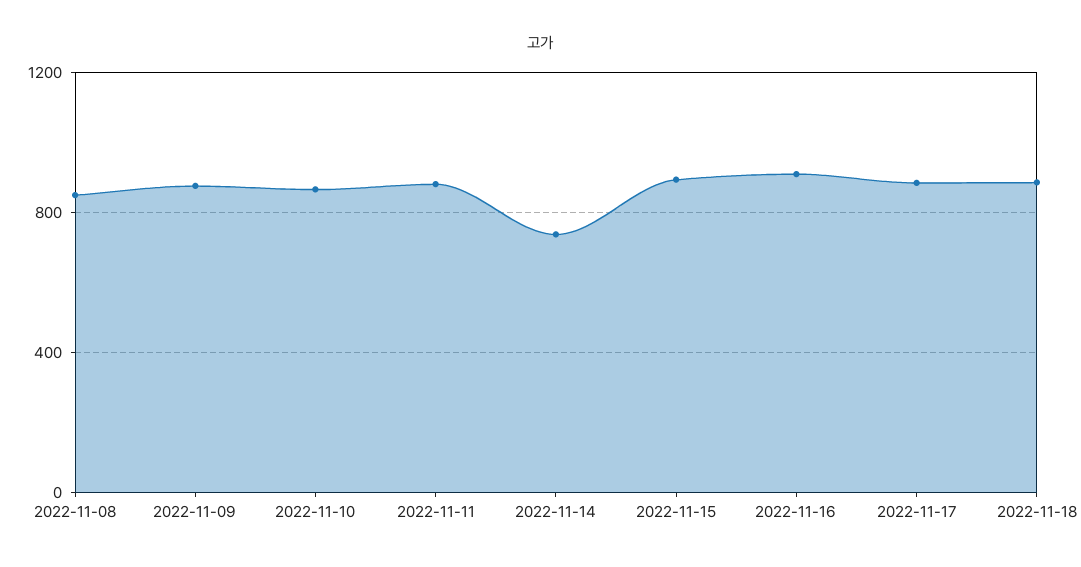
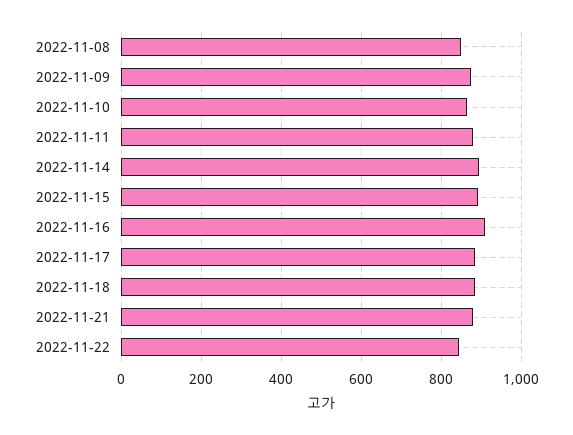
2022-11-14: 750 -> 900
2022-11-21: none -> 880
2022-11-22: none -> 840

